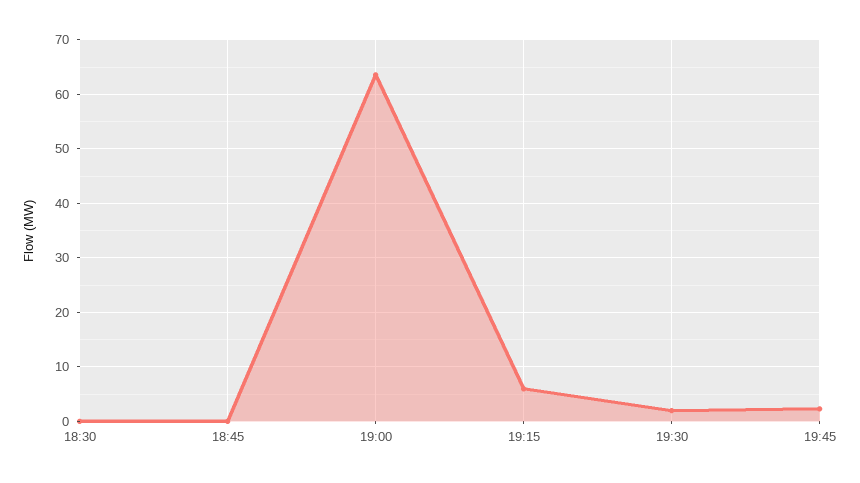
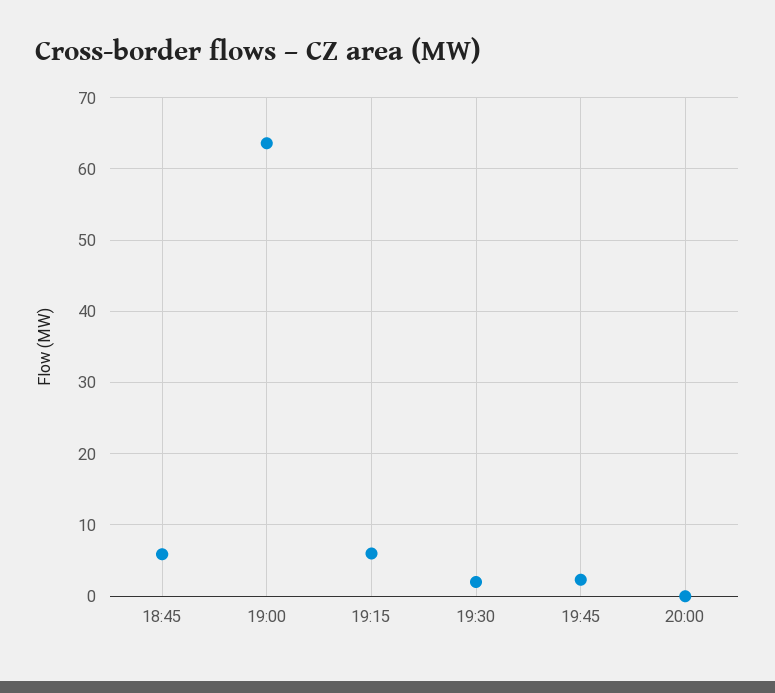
18:30: 0 -> none
18:45: 0 -> 6
20:00: none -> 0

